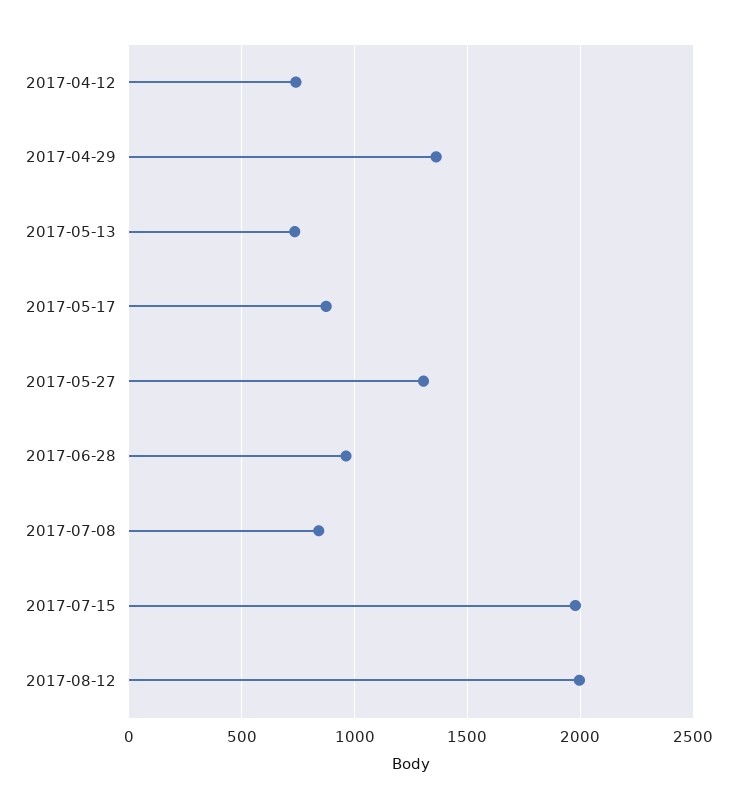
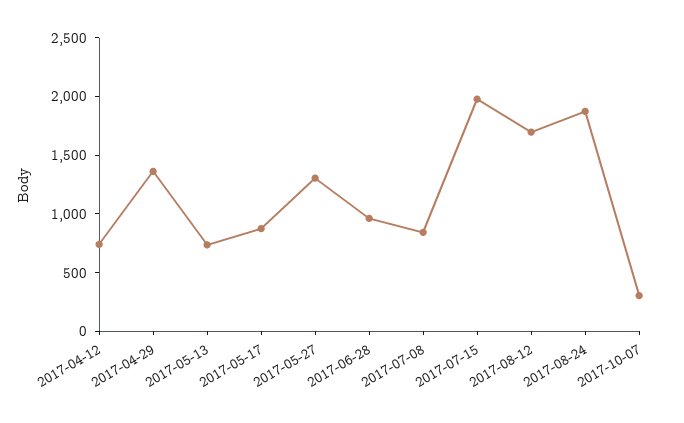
2017-08-12: 2000 -> 1700
2017-08-24: none -> 1900
2017-10-07: none -> 300

